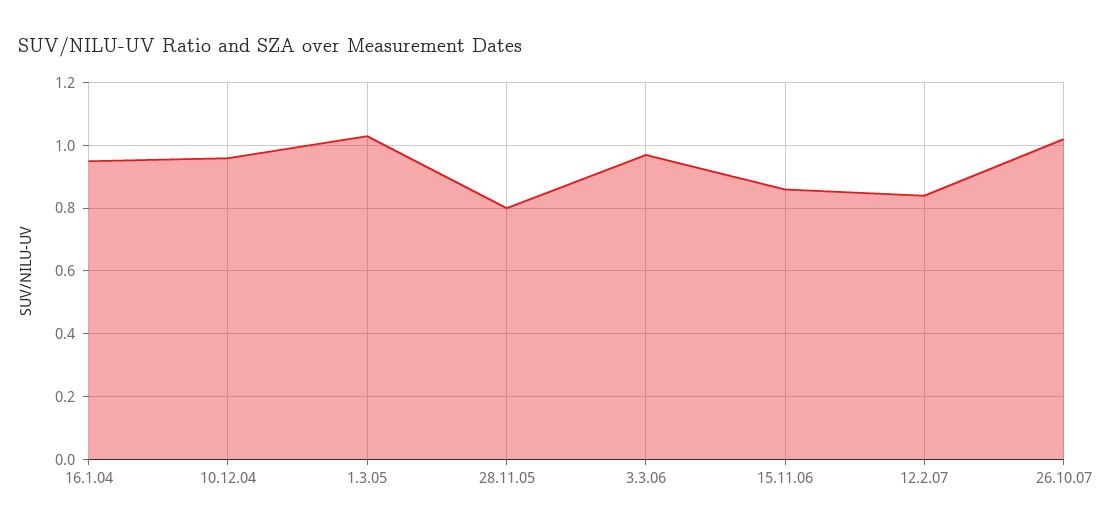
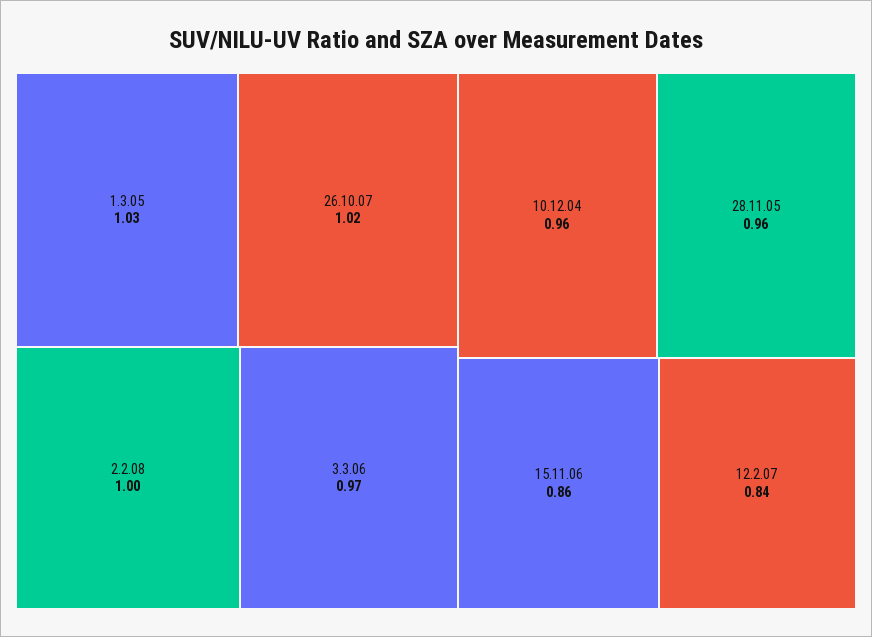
16.1.04: 0.95 -> none
28.11.05: 0.8 -> 0.96
2.2.08: none -> 1

